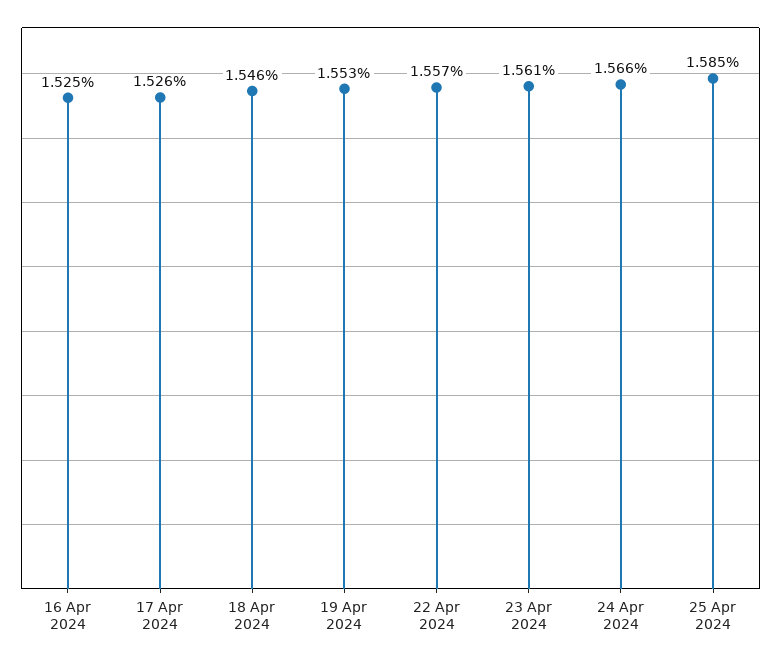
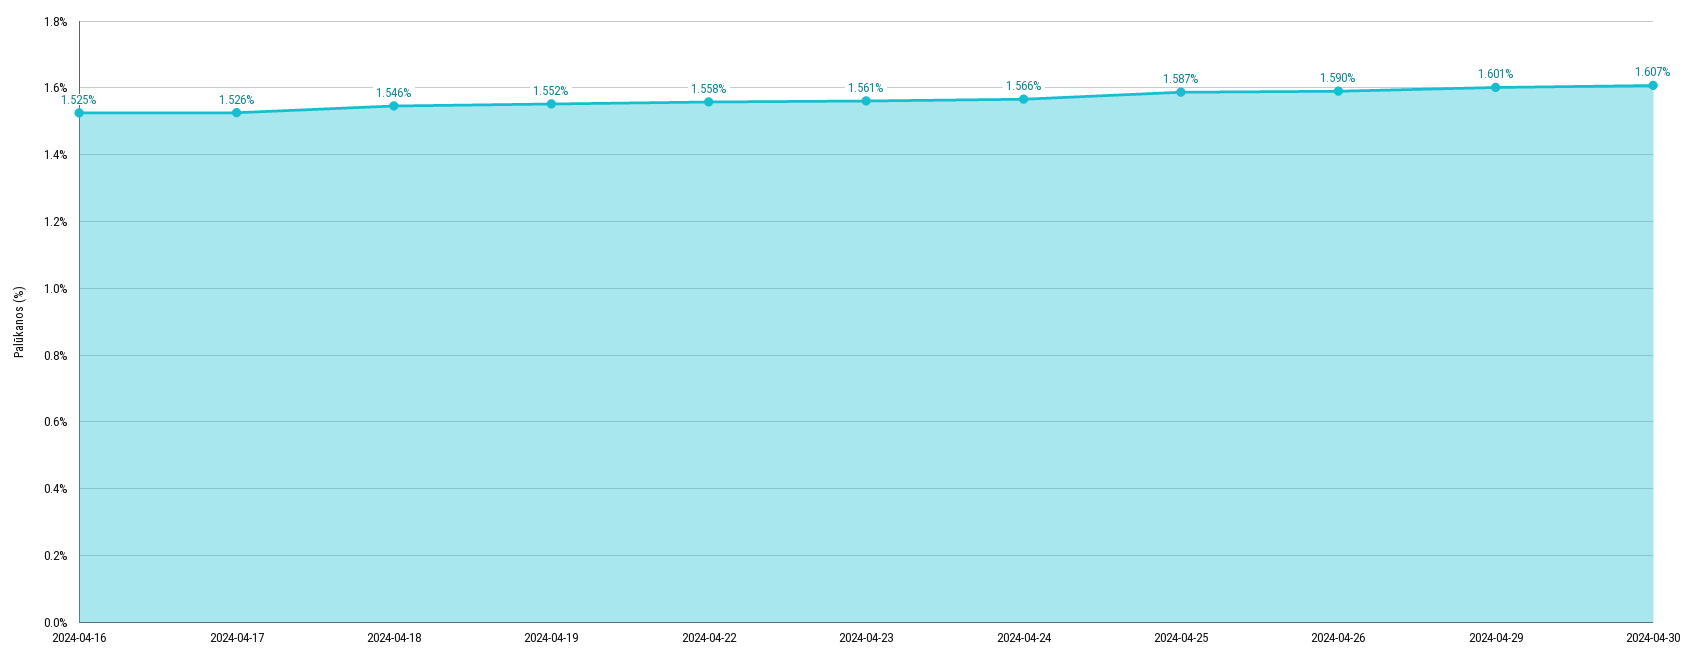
19 Apr 2024: 1.553 -> 1.552
22 Apr 2024: 1.557 -> 1.558
25 Apr 2024: 1.585 -> 1.587
2024-04-26: none -> 1.59
2024-04-29: none -> 1.601
2024-04-30: none -> 1.607

